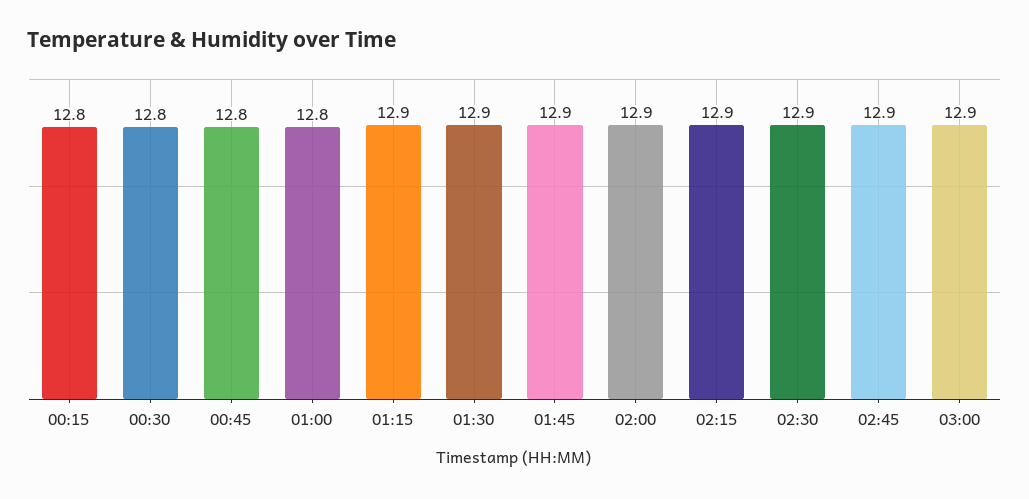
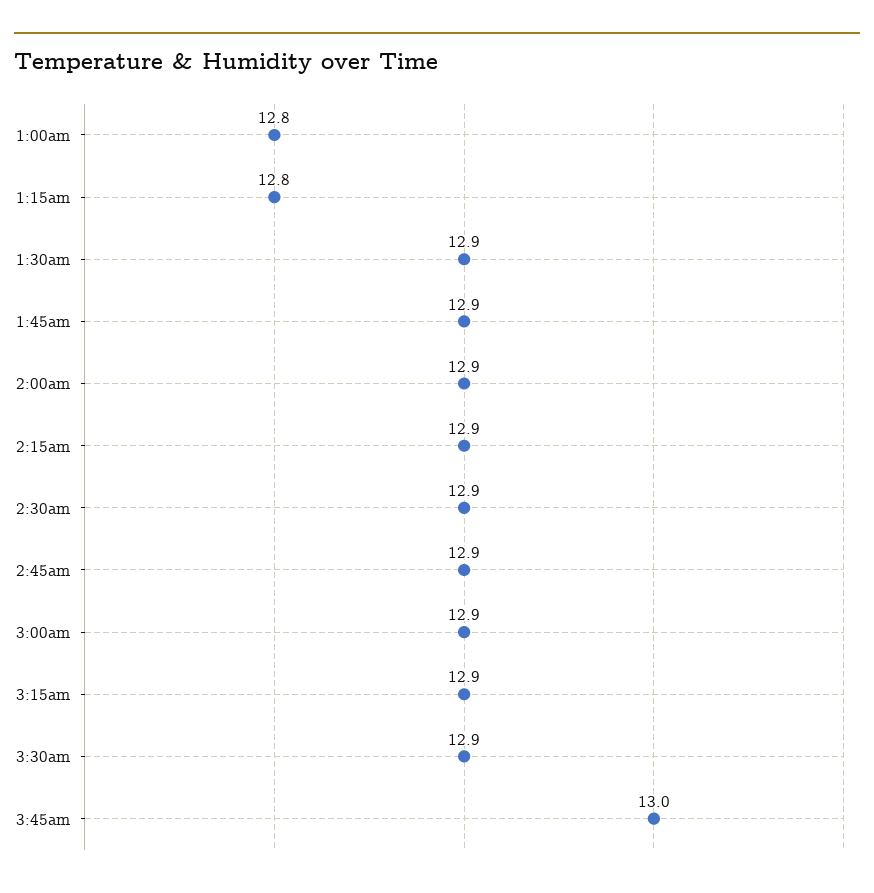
00:15: 12.8 -> none
00:30: 12.8 -> none
00:45: 12.8 -> none
01:15: 12.9 -> 12.8
3:15am: none -> 12.9
3:30am: none -> 12.9
3:45am: none -> 13

